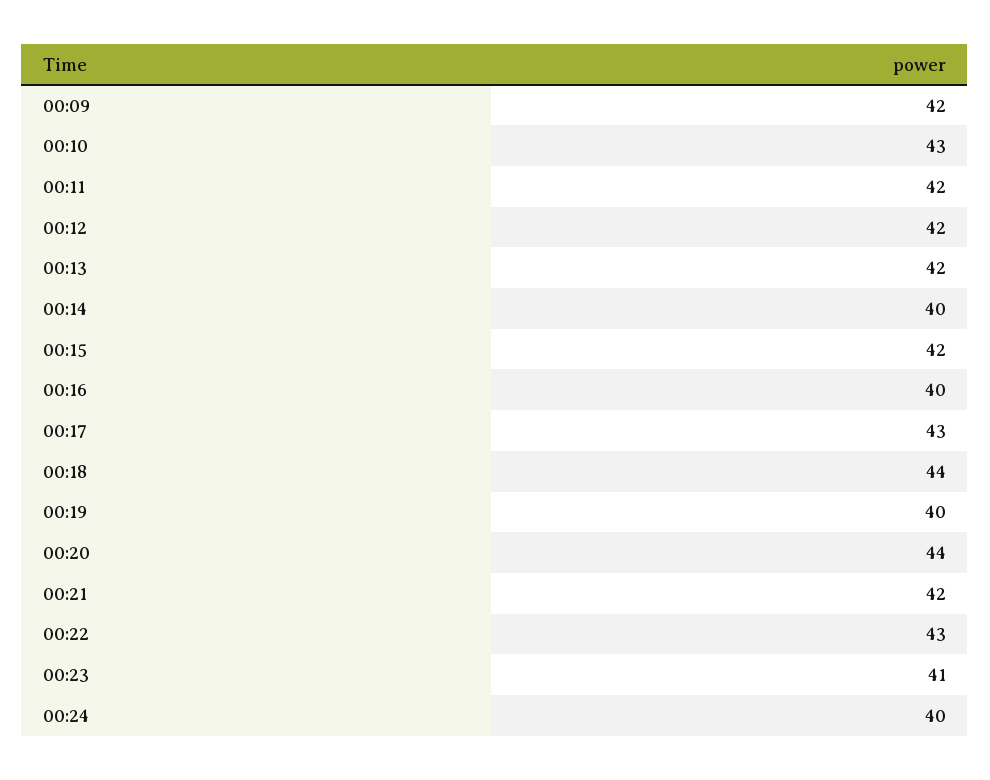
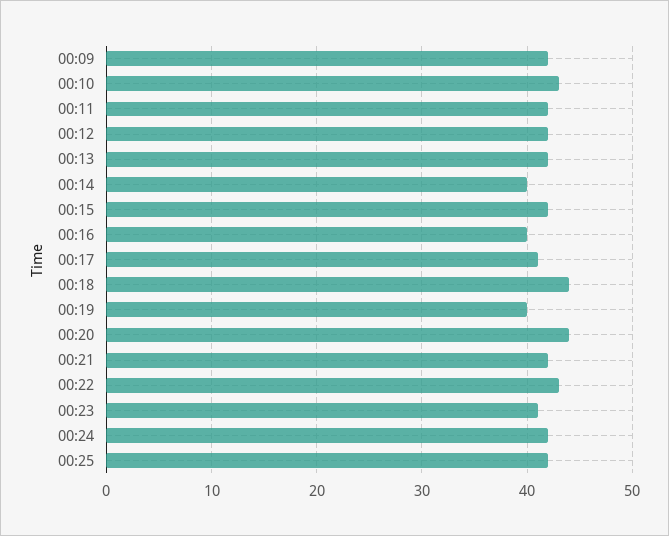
00:17: 43 -> 41
00:24: 40 -> 42
00:25: none -> 42

